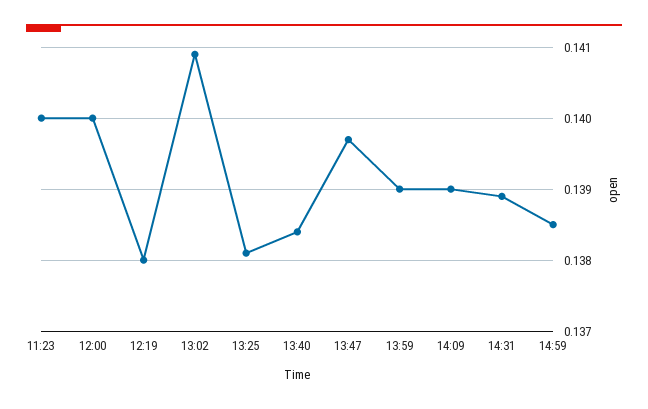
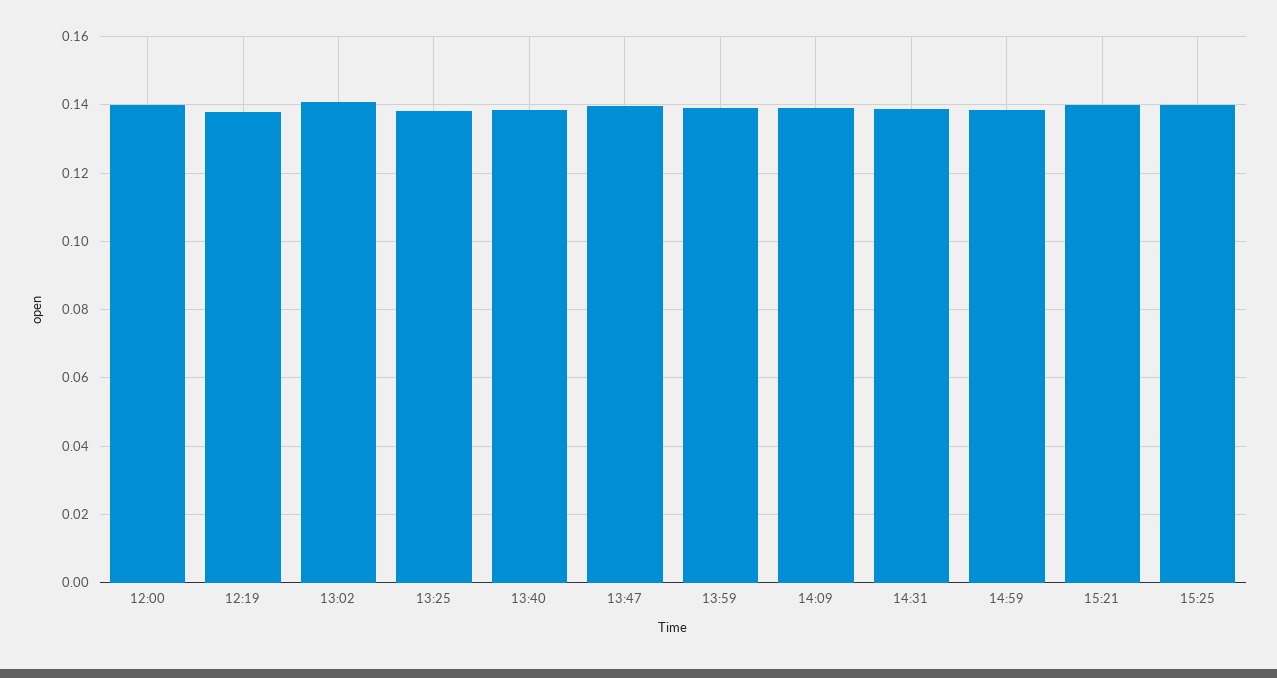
11:23: 0.14 -> none
15:21: none -> 0.14
15:25: none -> 0.14

